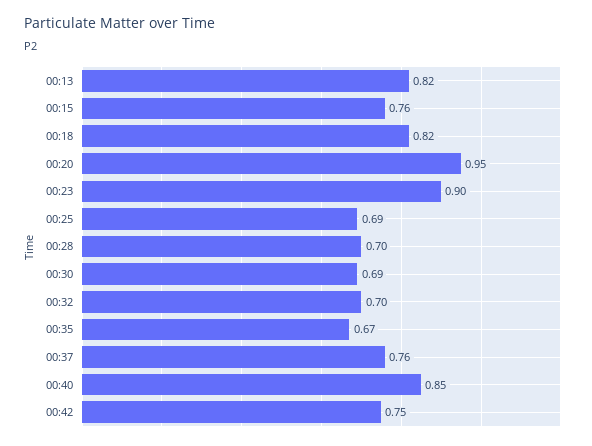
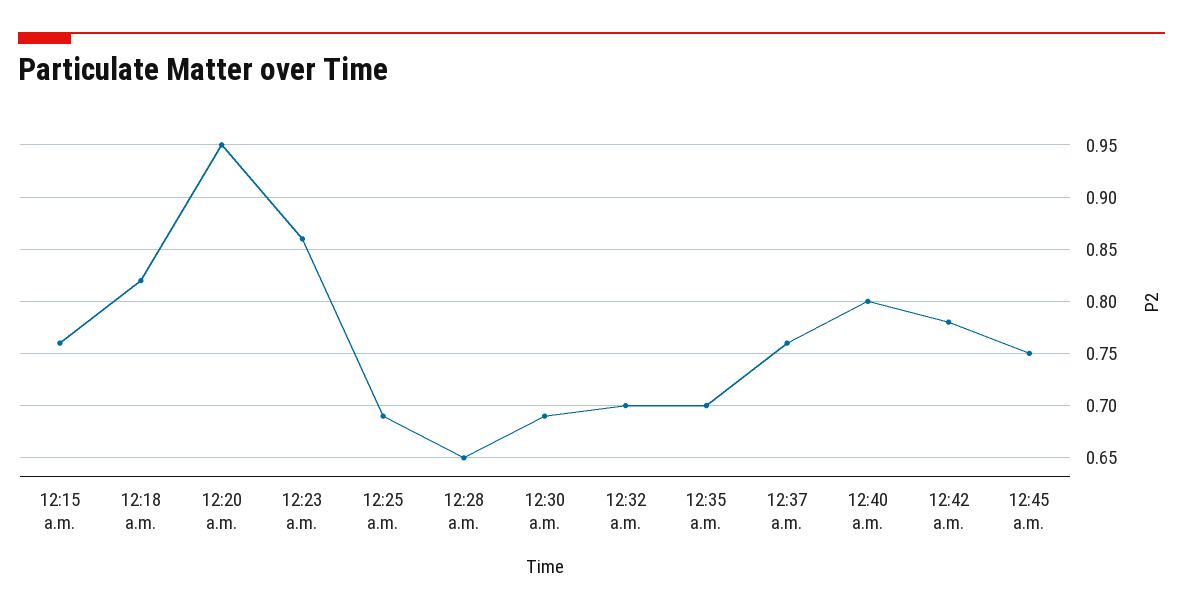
00:13: 0.82 -> none
00:23: 0.9 -> 0.86
00:28: 0.7 -> 0.65
00:35: 0.67 -> 0.7
00:40: 0.85 -> 0.8
00:42: 0.75 -> 0.78
12:45 a.m.: none -> 0.75

